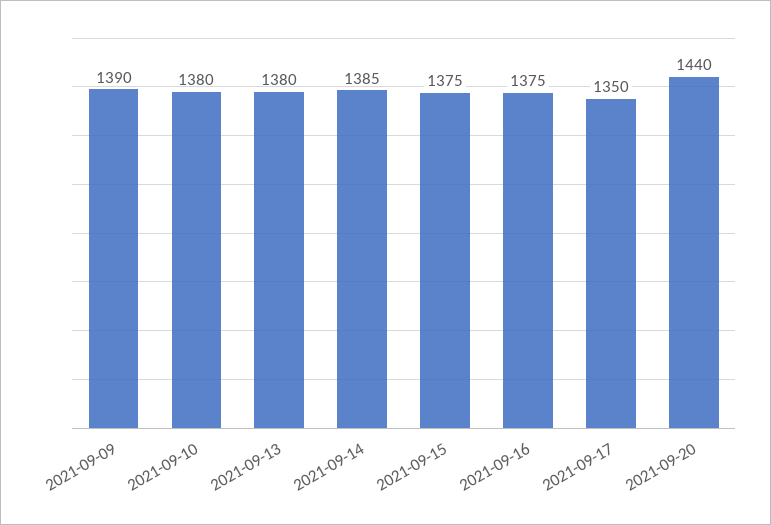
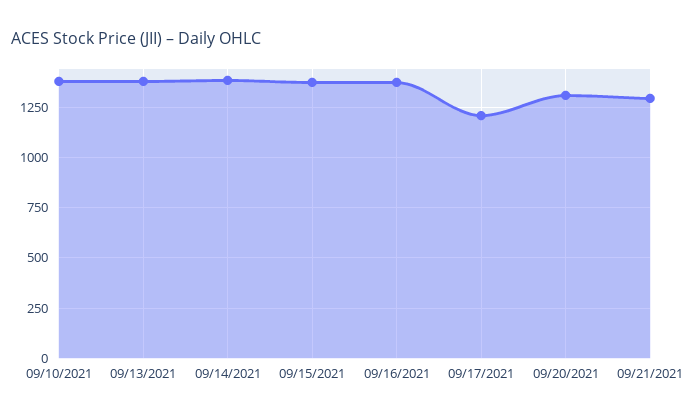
2021-09-09: 1390 -> none
2021-09-17: 1350 -> 1200
2021-09-20: 1440 -> 1300
09/21/2021: none -> 1300

